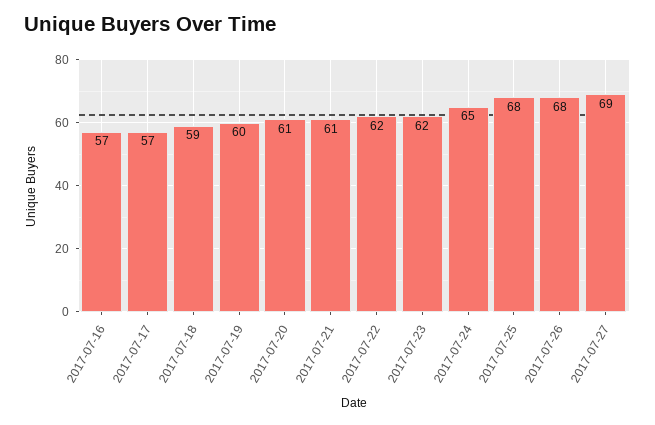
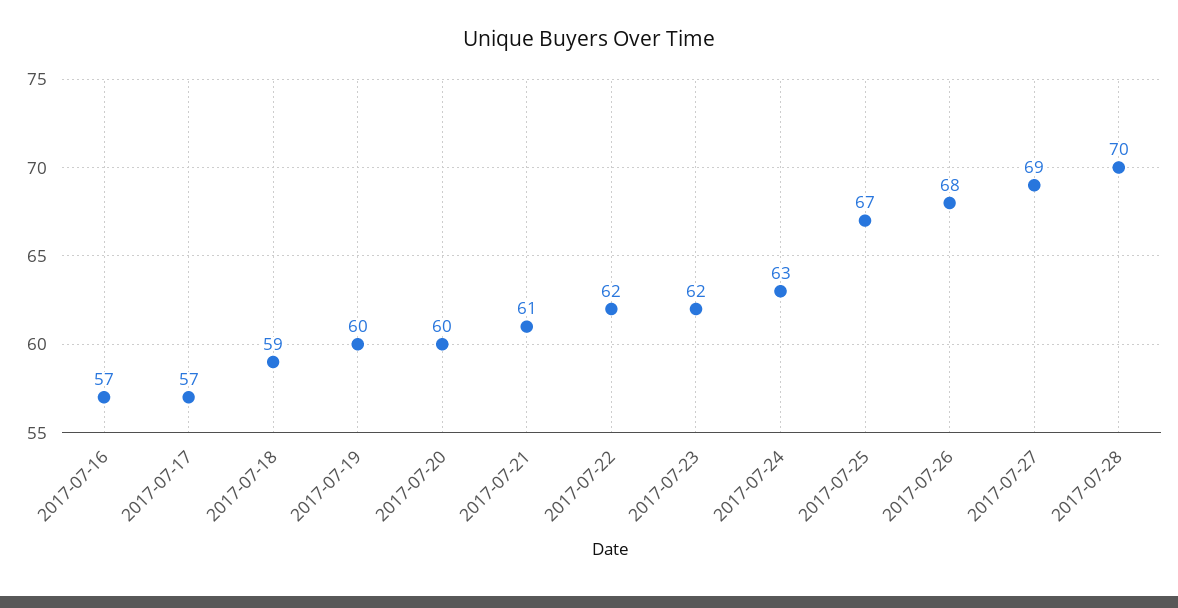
2017-07-20: 61 -> 60
2017-07-24: 65 -> 63
2017-07-25: 68 -> 67
2017-07-28: none -> 70

